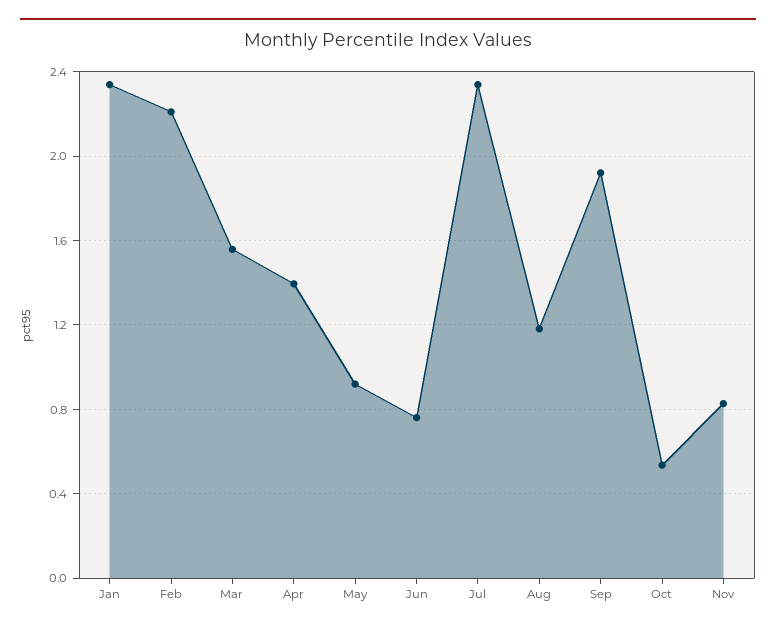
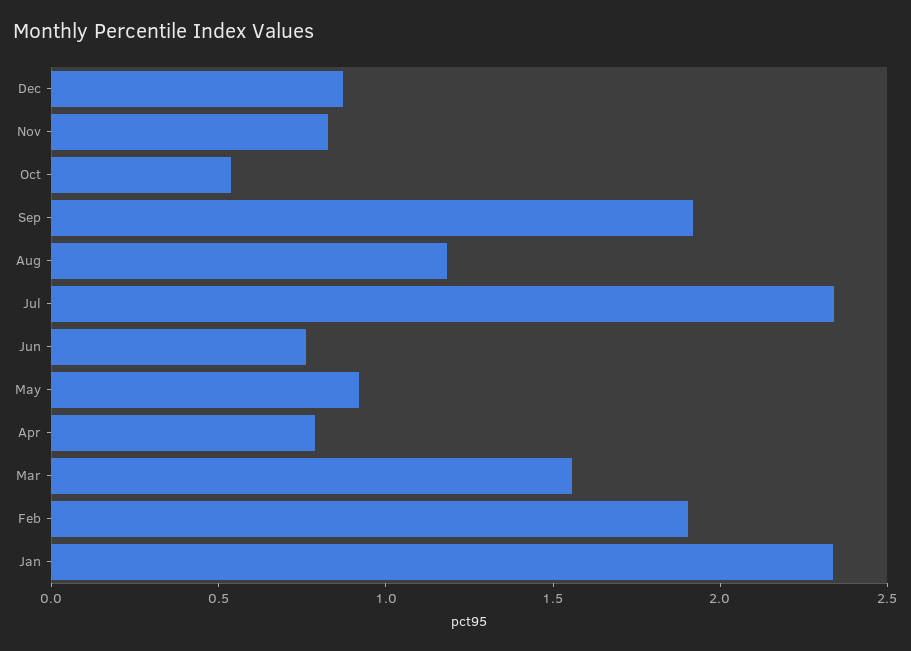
Feb: 2.2 -> 1.9
Apr: 1.4 -> 0.8
Dec: none -> 0.9

